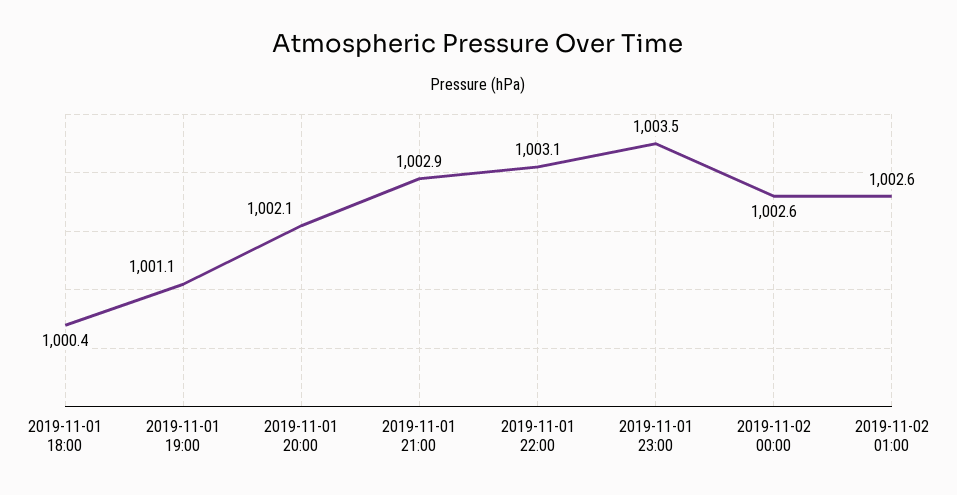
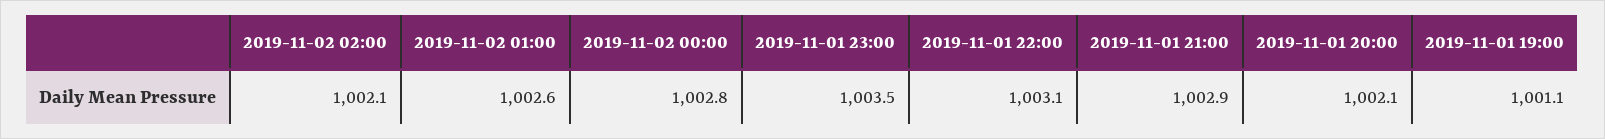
2019-11-01 18:00: 1000.4 -> none
2019-11-02 00:00: 1002.6 -> 1002.8
2019-11-02 02:00: none -> 1002.1

